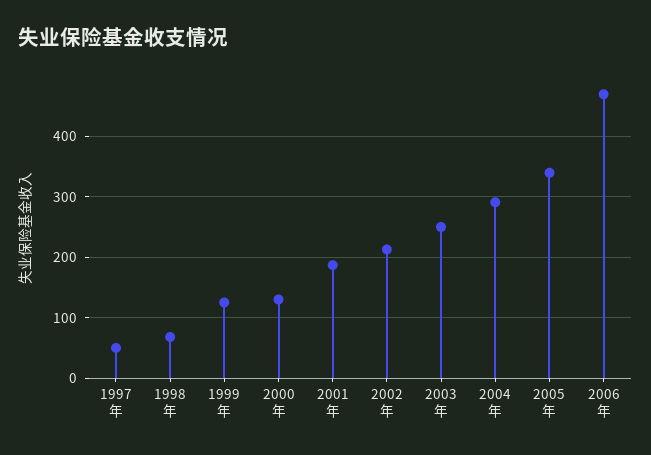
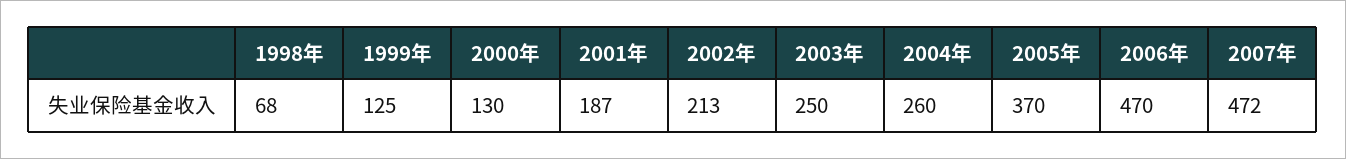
1997年: 50 -> none
2004年: 290 -> 260
2005年: 340 -> 370
2007年: none -> 472

